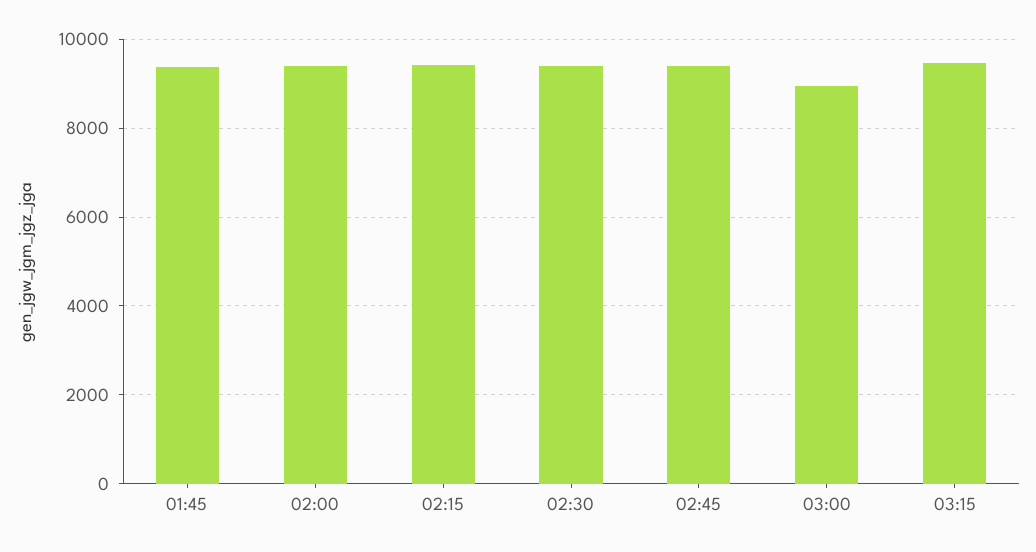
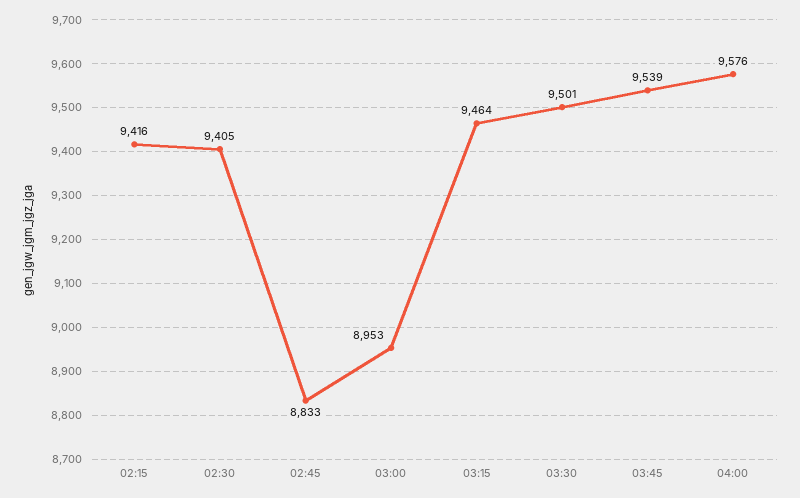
01:45: 9400 -> none
02:00: 9400 -> none
02:45: 9400 -> 8833
03:30: none -> 9501
03:45: none -> 9539
04:00: none -> 9576

